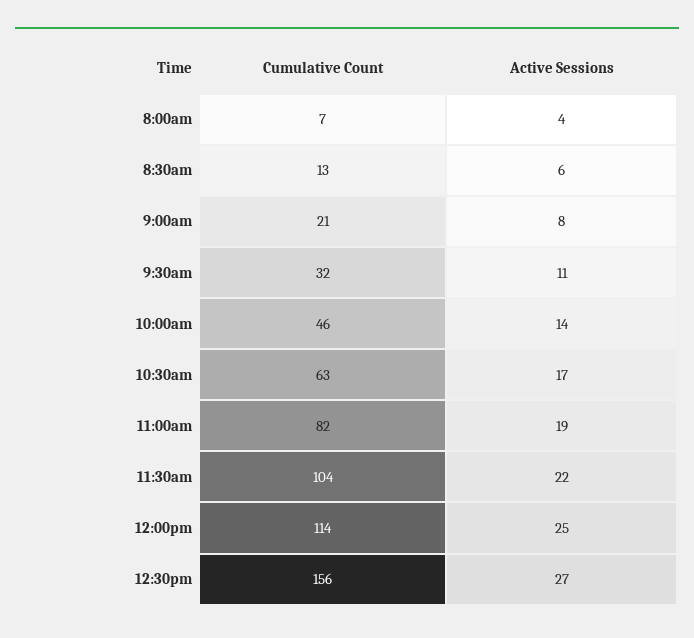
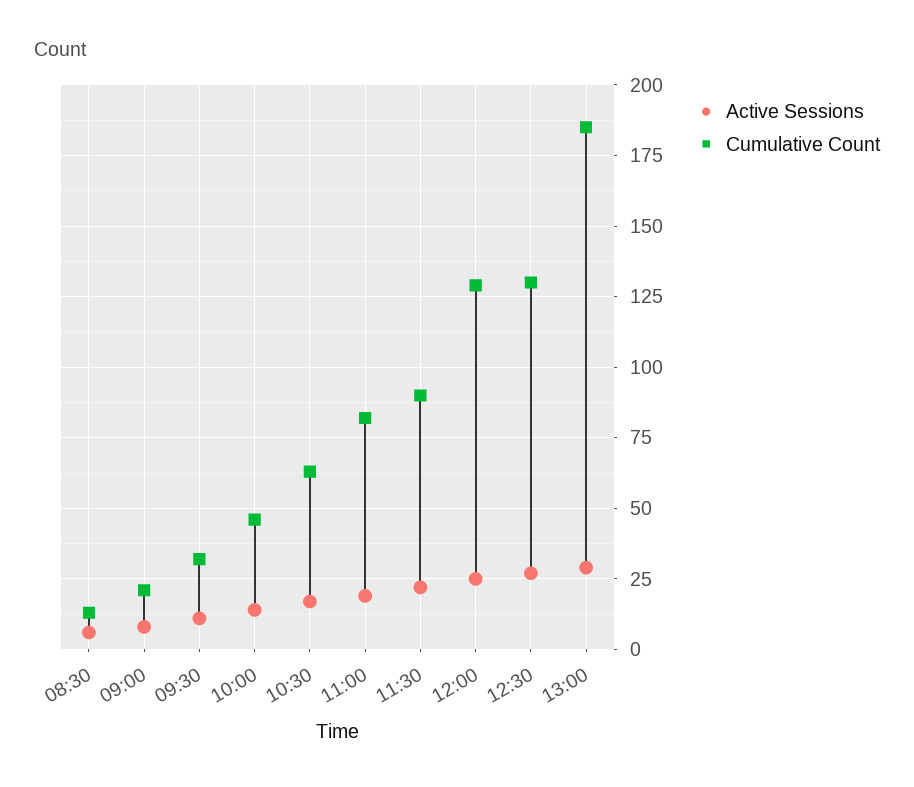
Cumulative Count, 8:00am: 7 -> none
Active Sessions, 8:00am: 4 -> none
Cumulative Count, 11:30am: 104 -> 90
Cumulative Count, 12:00pm: 114 -> 130
Cumulative Count, 12:30pm: 156 -> 130
Active Sessions, 13:00: none -> 30
Cumulative Count, 13:00: none -> 185

